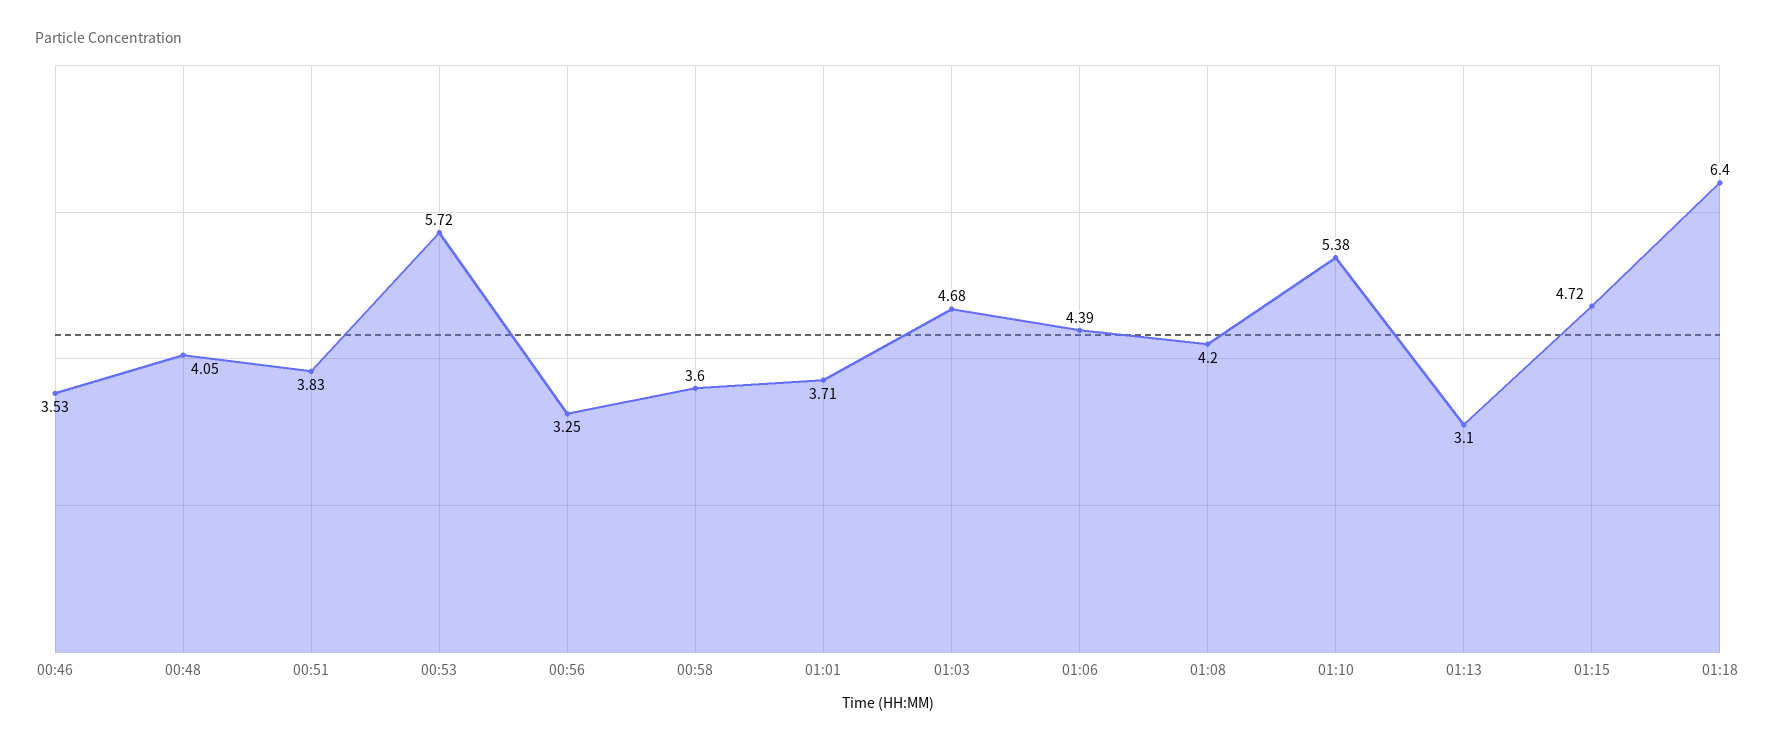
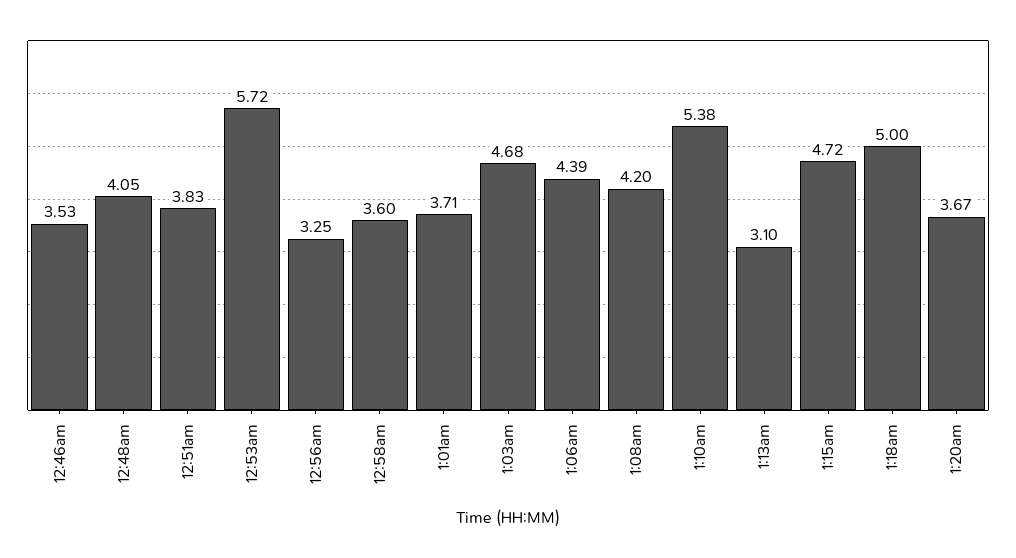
01:18: 6.4 -> 5
1:20am: none -> 3.67

